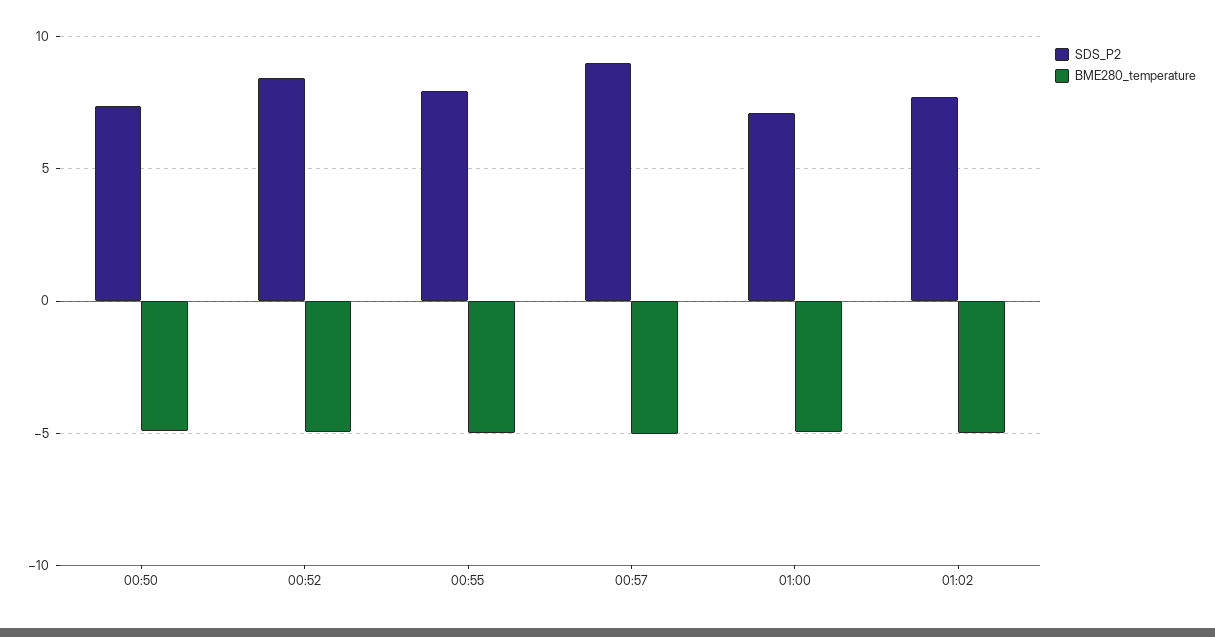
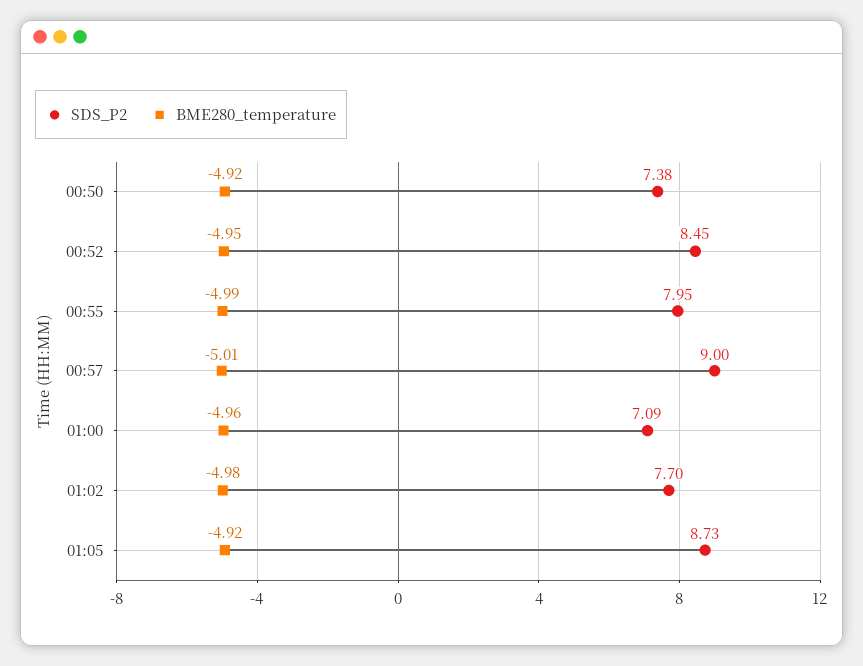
SDS_P2, 01:05: none -> 8.73
BME280_temperature, 01:05: none -> -4.92

